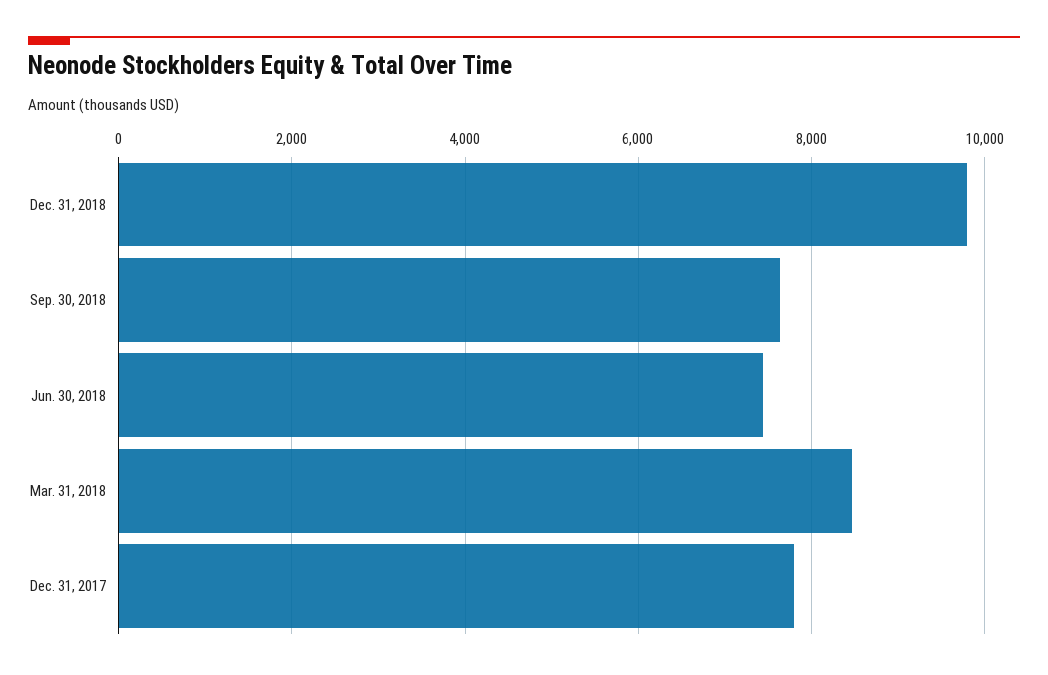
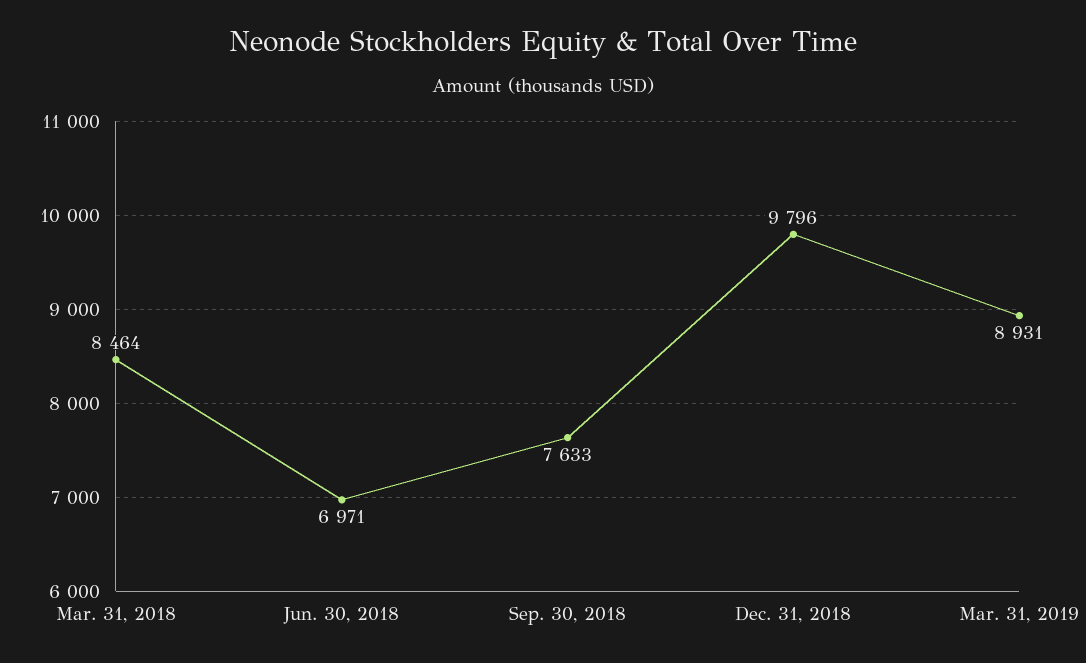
Jun. 30, 2018: 7400 -> 6971
Dec. 31, 2017: 7800 -> none
Mar. 31, 2019: none -> 8931

